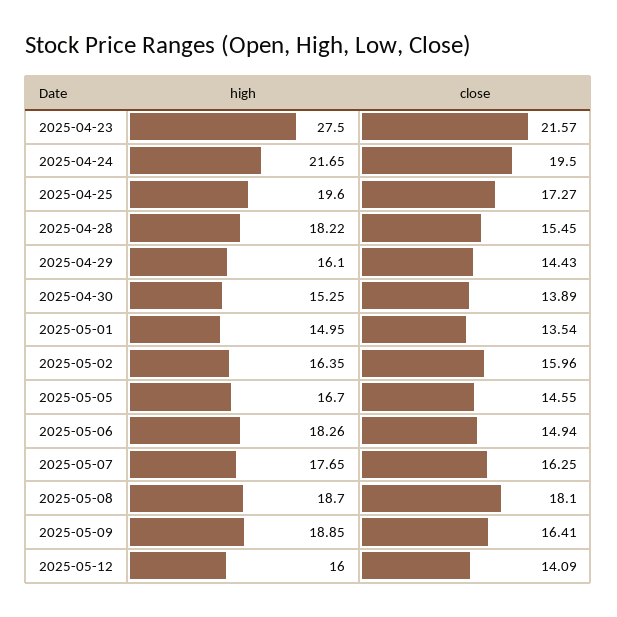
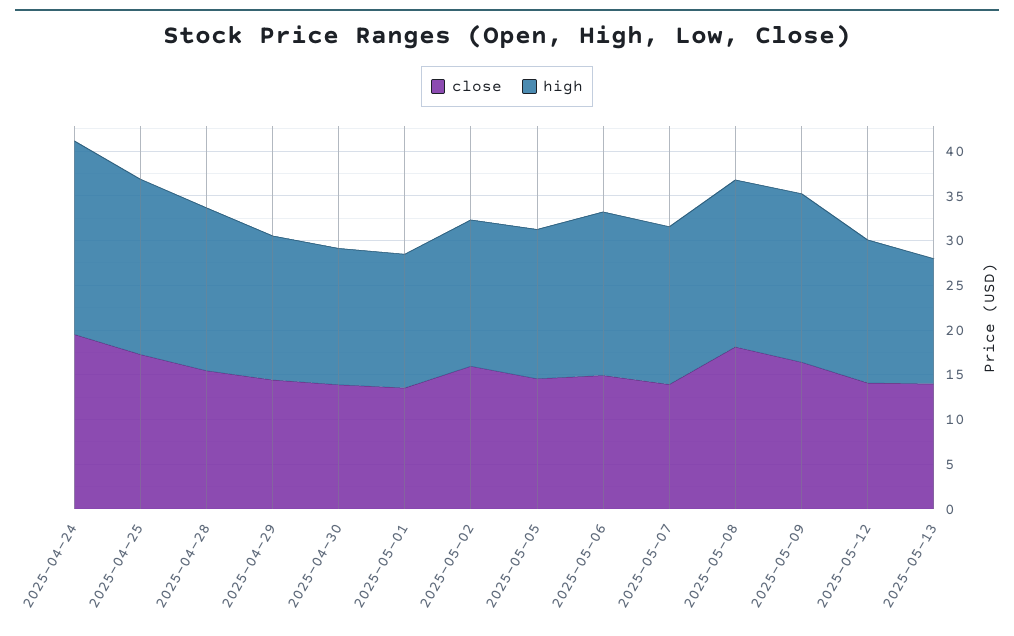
high, 2025-04-23: 27.5 -> none
close, 2025-04-23: 21.57 -> none
close, 2025-05-07: 16.25 -> 14
close, 2025-05-13: none -> 14
high, 2025-05-13: none -> 14

